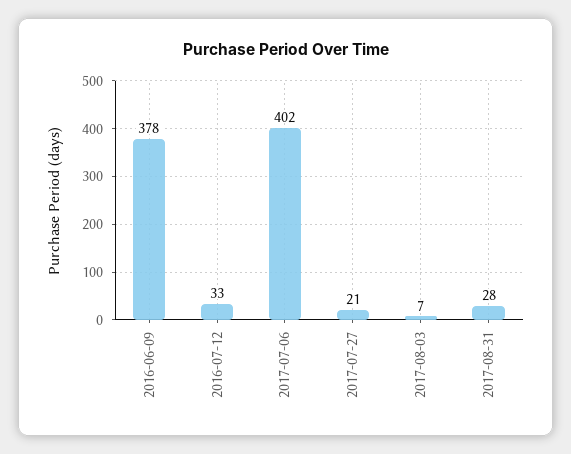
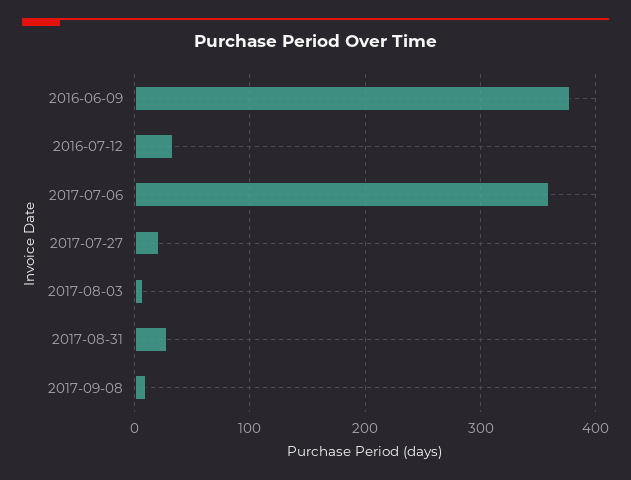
2017-07-06: 402 -> 360
2017-09-08: none -> 10

